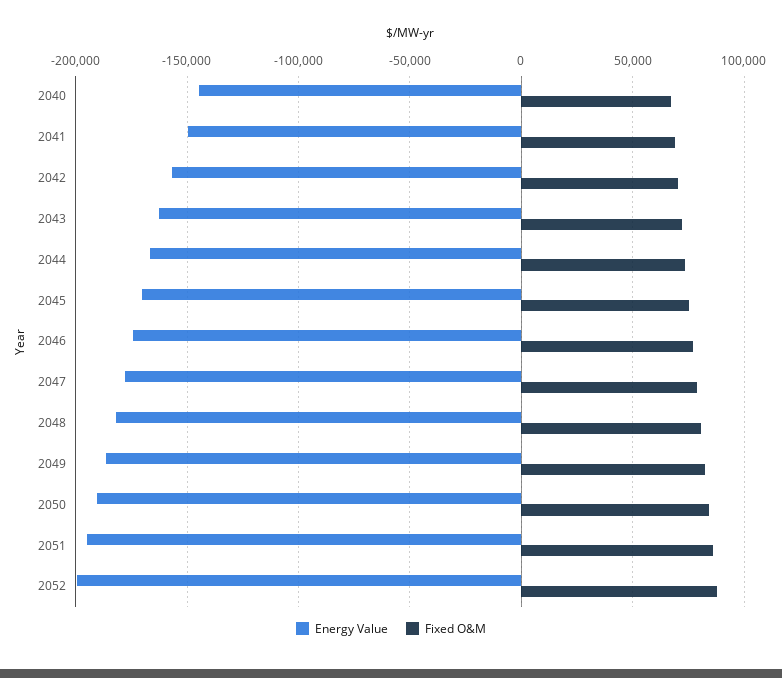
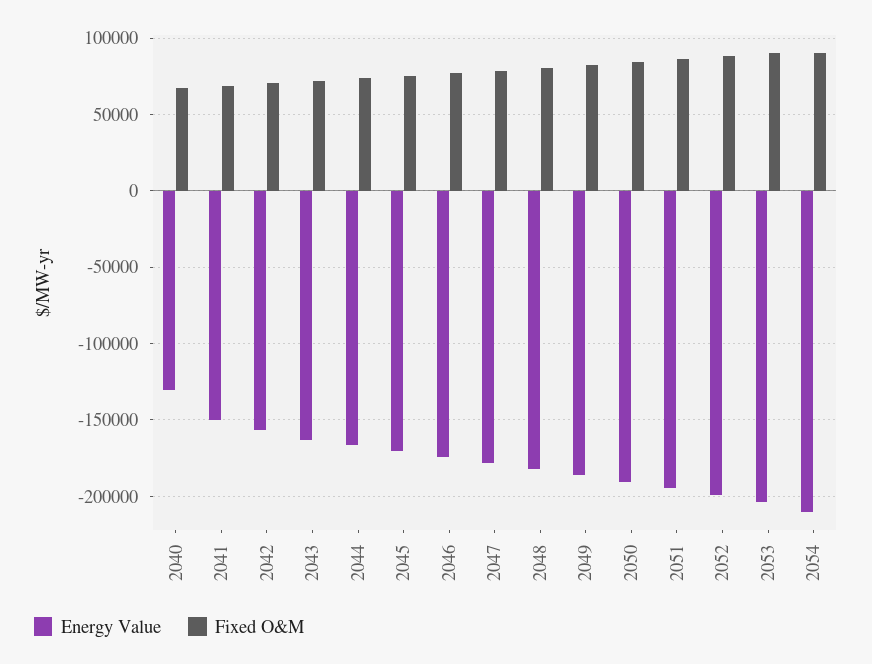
Energy Value, 2040: -145000 -> -130000
Energy Value, 2053: none -> -205000
Fixed O&M, 2053: none -> 90000
Energy Value, 2054: none -> -210000
Fixed O&M, 2054: none -> 90000

